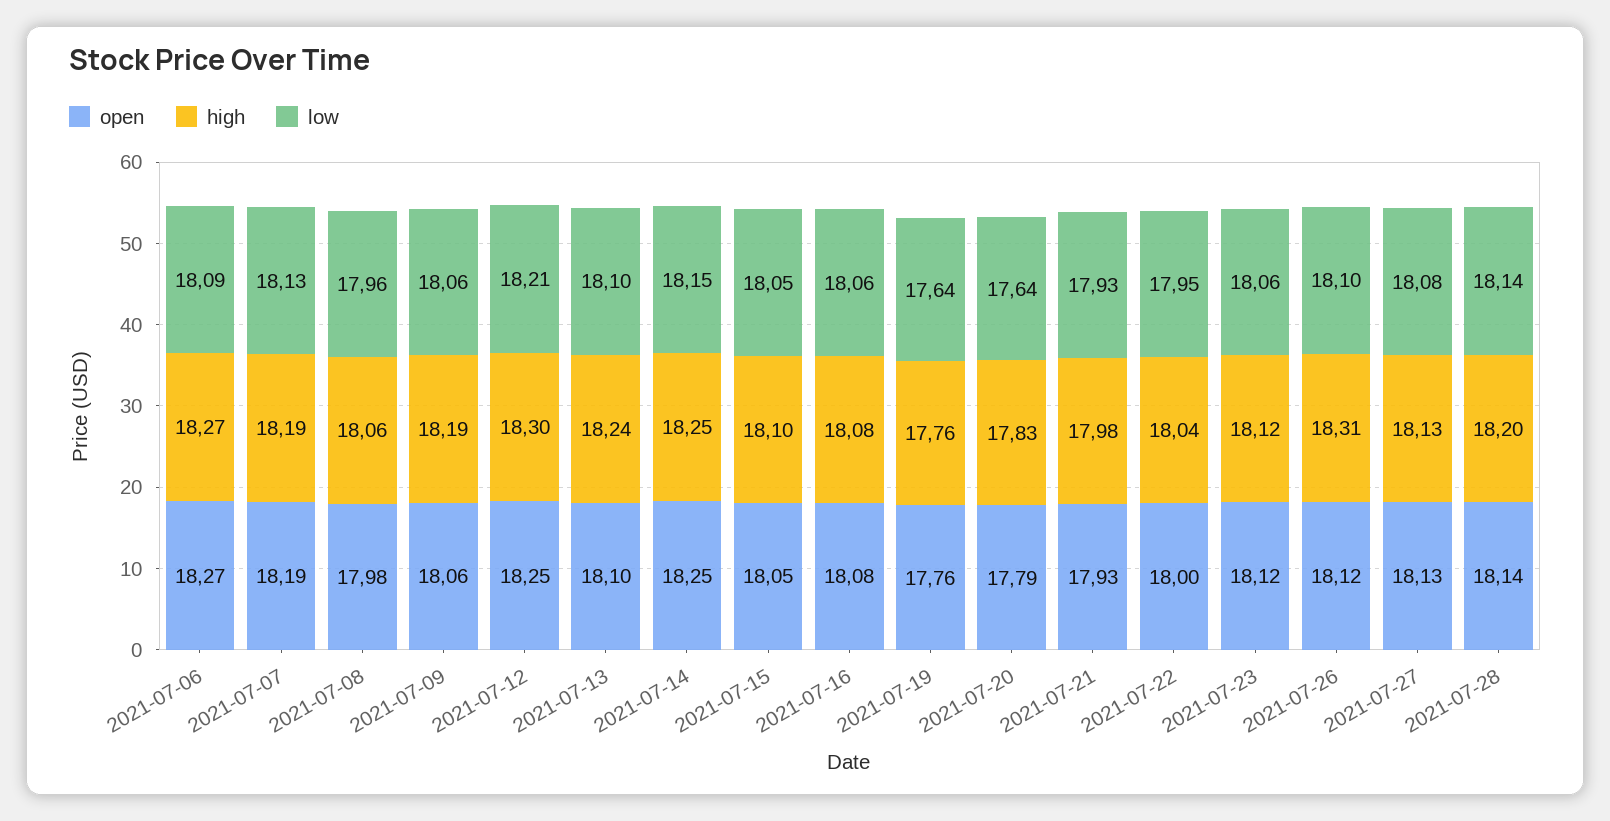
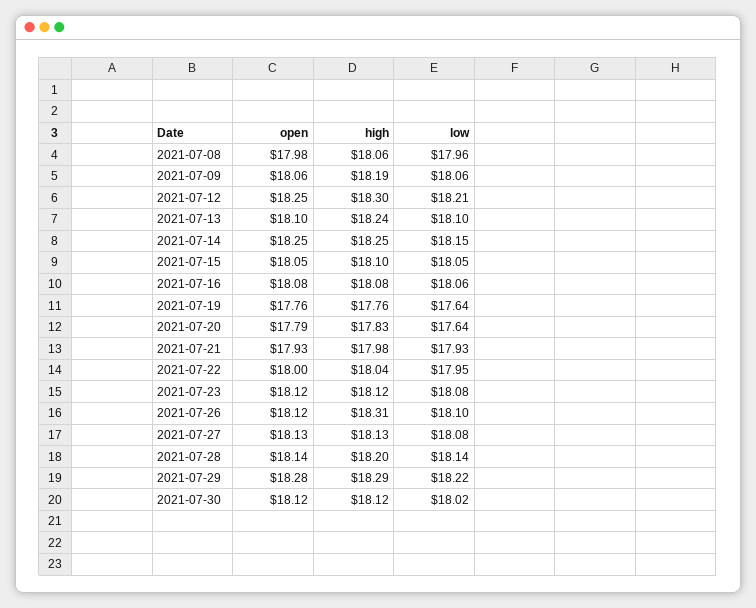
open, 2021-07-06: 18.27 -> none
high, 2021-07-06: 18.27 -> none
low, 2021-07-06: 18.09 -> none
open, 2021-07-07: 18.19 -> none
high, 2021-07-07: 18.19 -> none
low, 2021-07-07: 18.13 -> none
low, 2021-07-23: 18.06 -> 18.08
open, 2021-07-29: none -> 18.28
high, 2021-07-29: none -> 18.29
low, 2021-07-29: none -> 18.22
open, 2021-07-30: none -> 18.12
high, 2021-07-30: none -> 18.12
low, 2021-07-30: none -> 18.02

